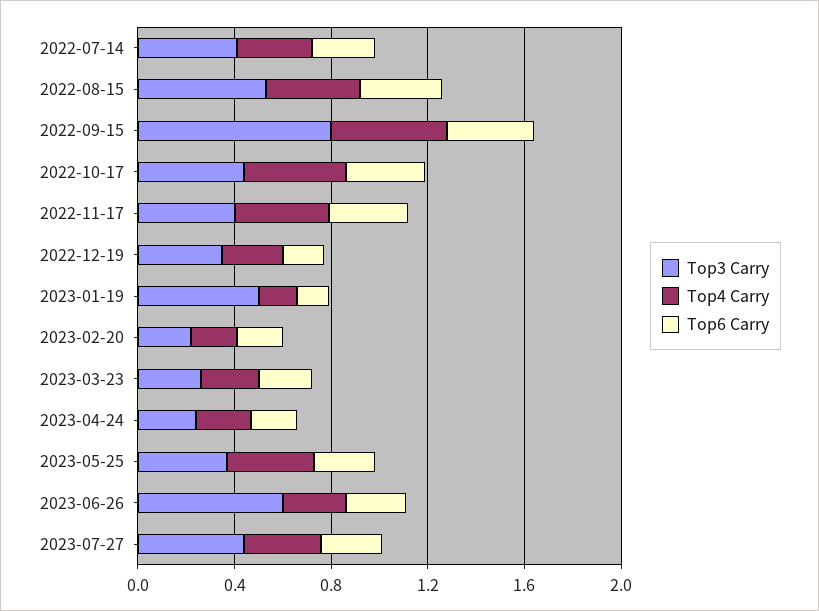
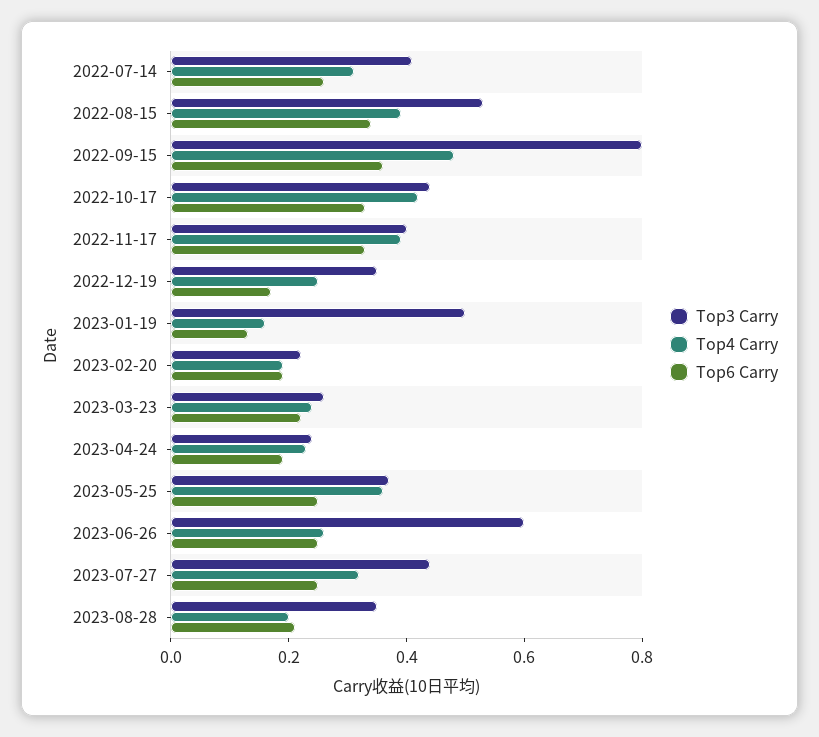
Top3 Carry, 2023-08-28: none -> 0.35
Top4 Carry, 2023-08-28: none -> 0.2
Top6 Carry, 2023-08-28: none -> 0.2

